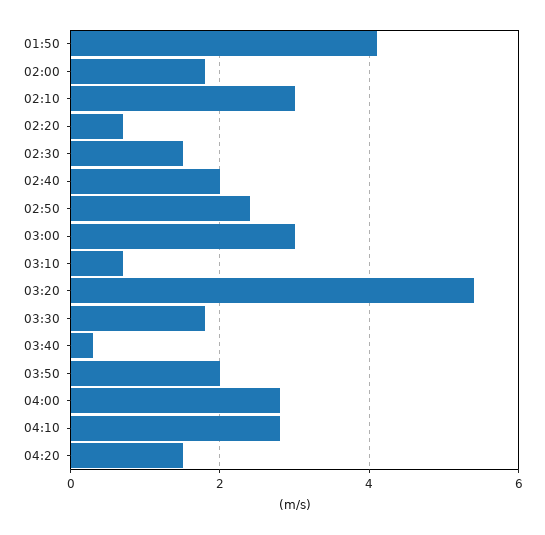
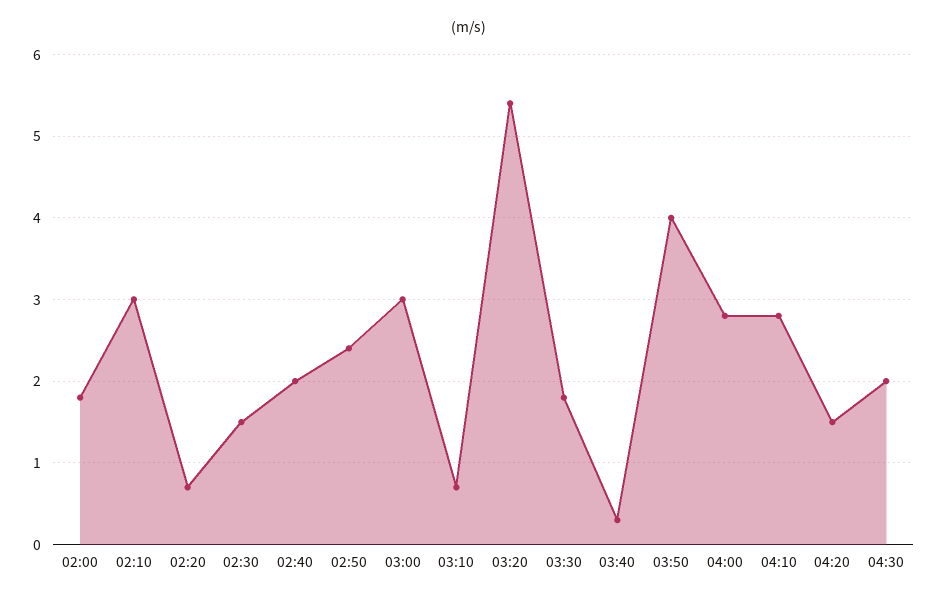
01:50: 4 -> none
03:50: 2 -> 4
04:30: none -> 2

